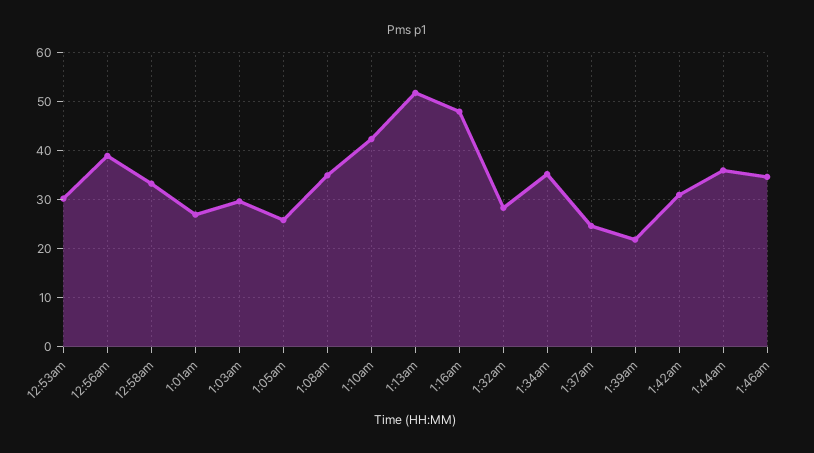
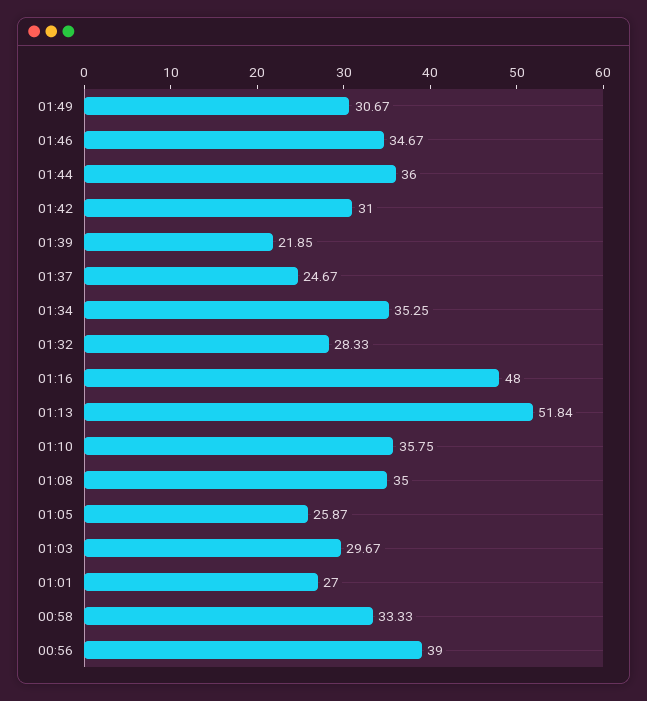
12:53am: 30 -> none
1:10am: 42 -> 35.75
01:49: none -> 30.67

